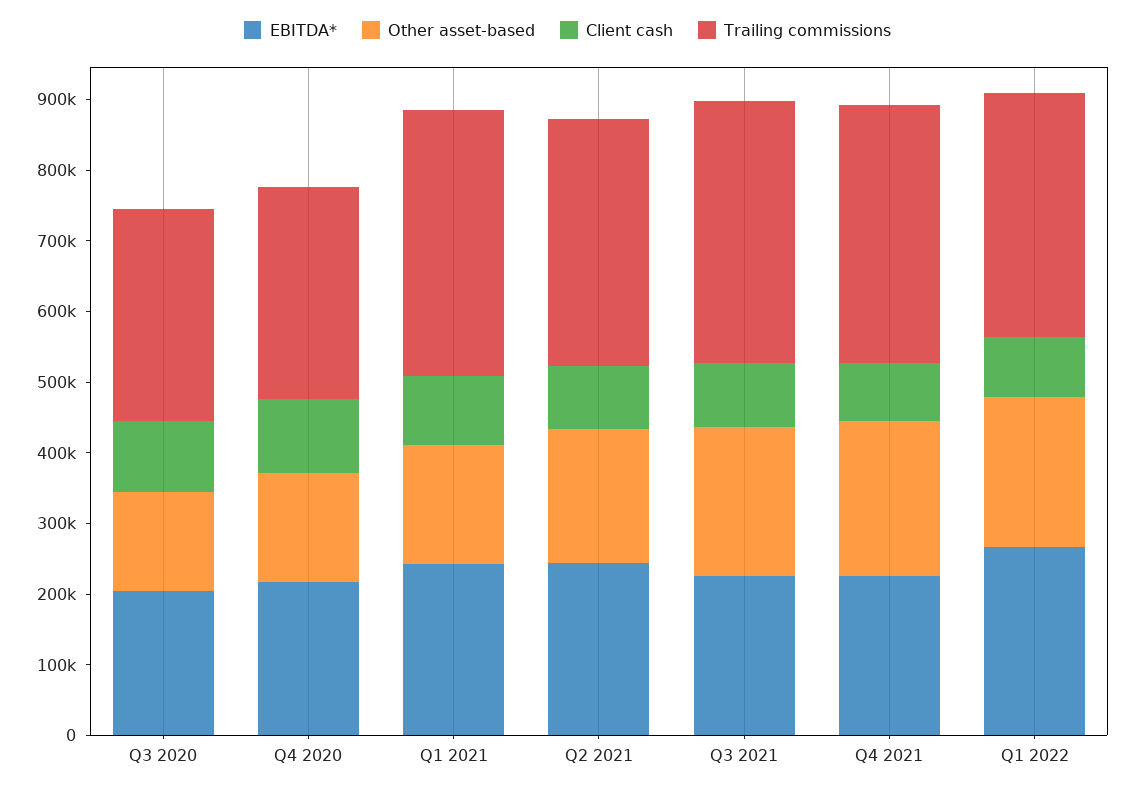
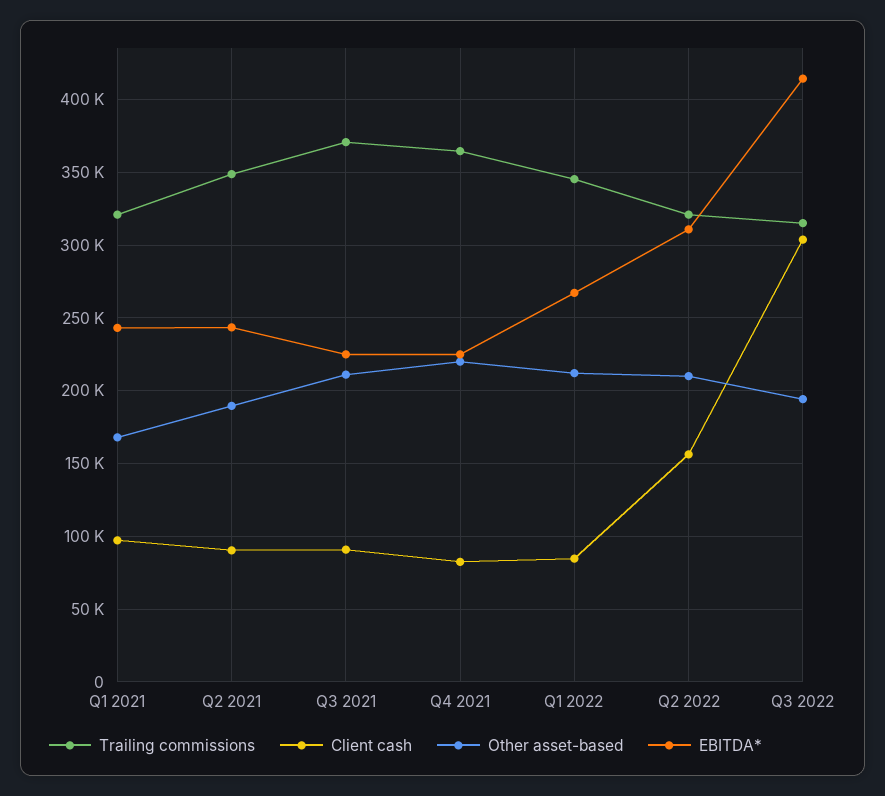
EBITDA*, Q3 2020: 200000 -> none
Other asset-based, Q3 2020: 140000 -> none
Client cash, Q3 2020: 100000 -> none
Trailing commissions, Q3 2020: 300000 -> none
EBITDA*, Q4 2020: 220000 -> none
Other asset-based, Q4 2020: 160000 -> none
Client cash, Q4 2020: 100000 -> none
Trailing commissions, Q4 2020: 300000 -> none
Trailing commissions, Q1 2021: 380000 -> 320000
Trailing commissions, Q2 2022: none -> 320000
Client cash, Q2 2022: none -> 155000
Other asset-based, Q2 2022: none -> 210000
EBITDA*, Q2 2022: none -> 310000
Trailing commissions, Q3 2022: none -> 315000
Client cash, Q3 2022: none -> 305000
Other asset-based, Q3 2022: none -> 195000
EBITDA*, Q3 2022: none -> 415000

